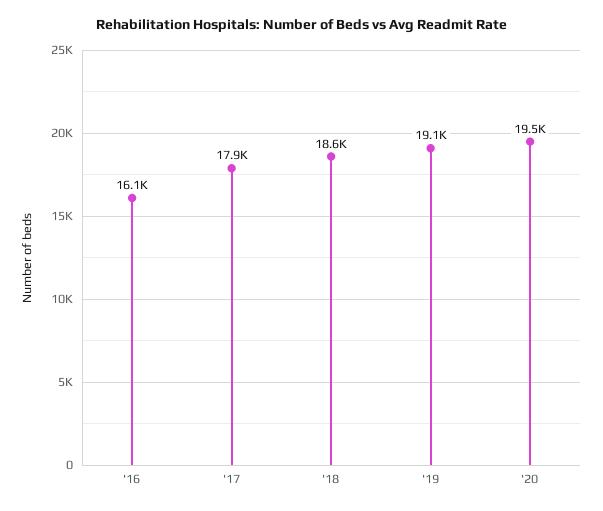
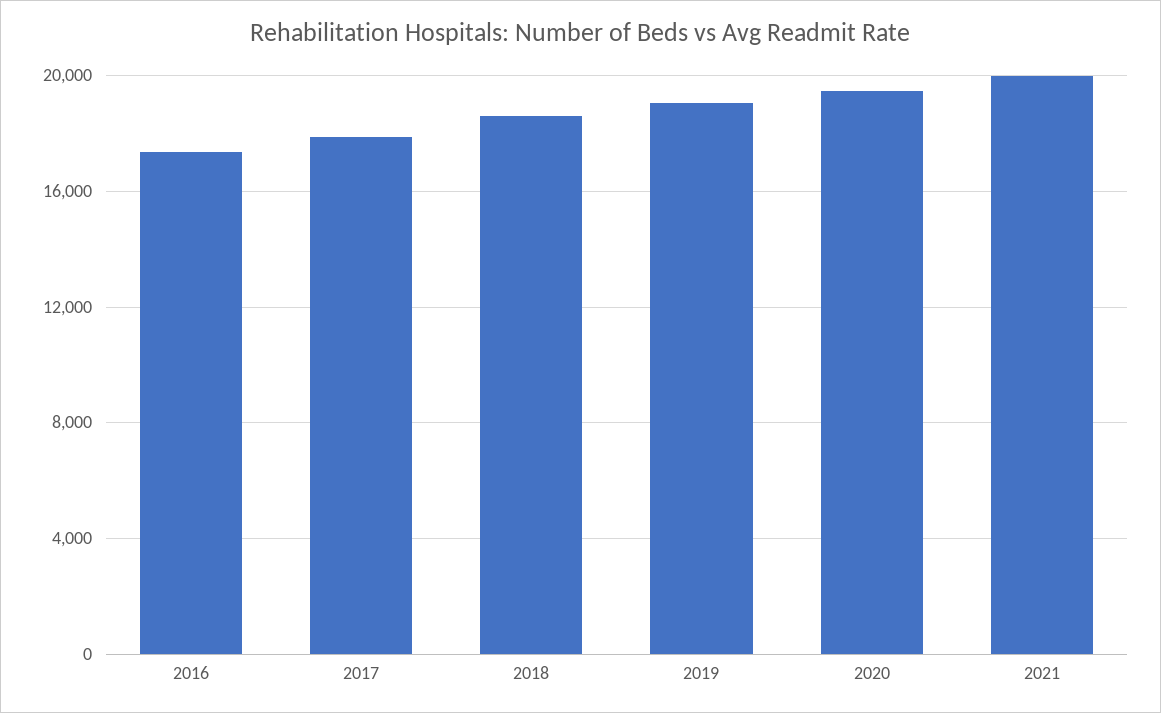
'16: 16100 -> 17500
2021: none -> 20000

